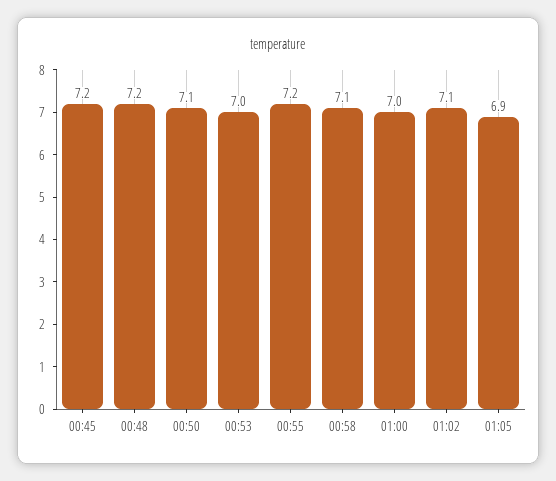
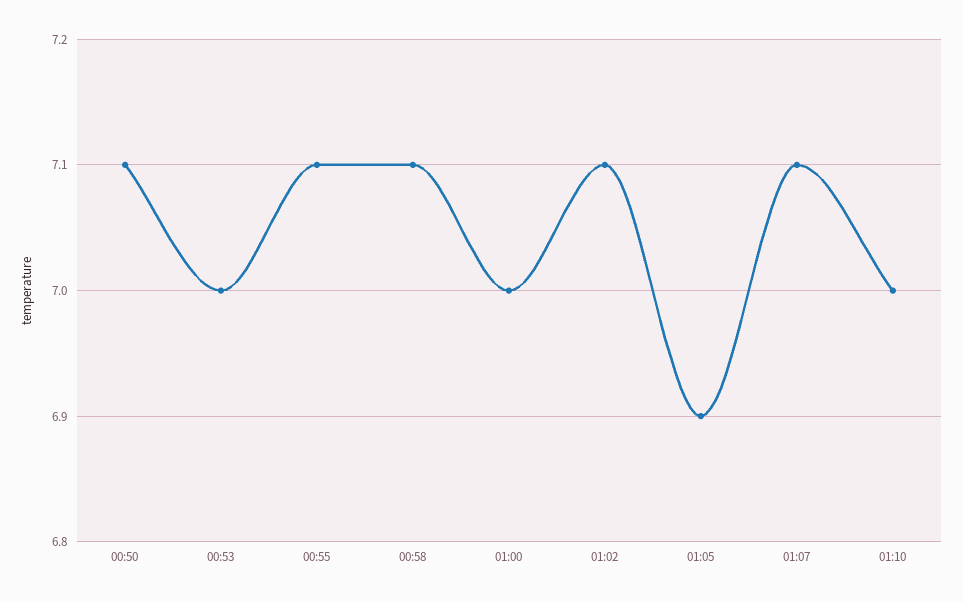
00:45: 7.2 -> none
00:48: 7.2 -> none
00:55: 7.2 -> 7.1
01:07: none -> 7.1
01:10: none -> 7

